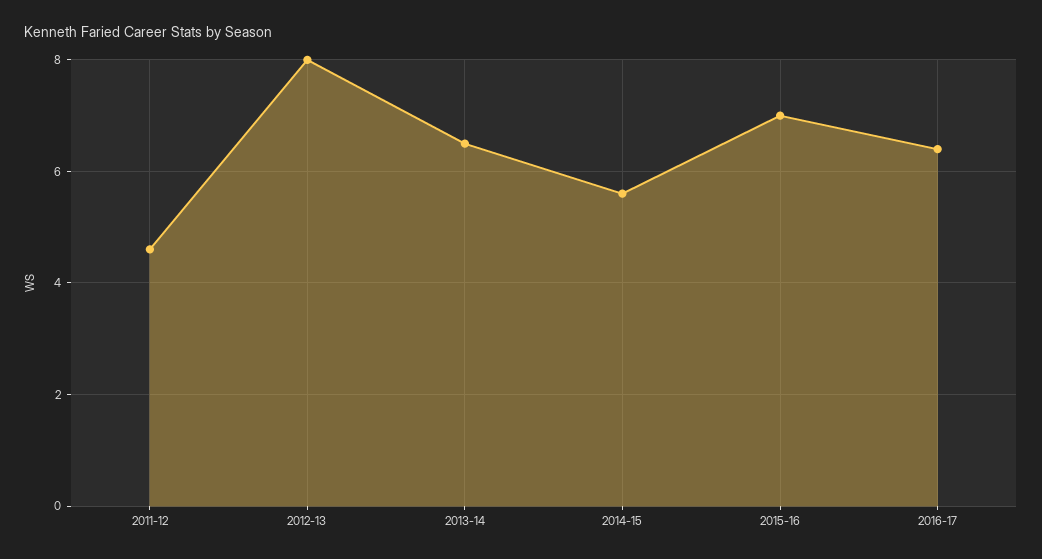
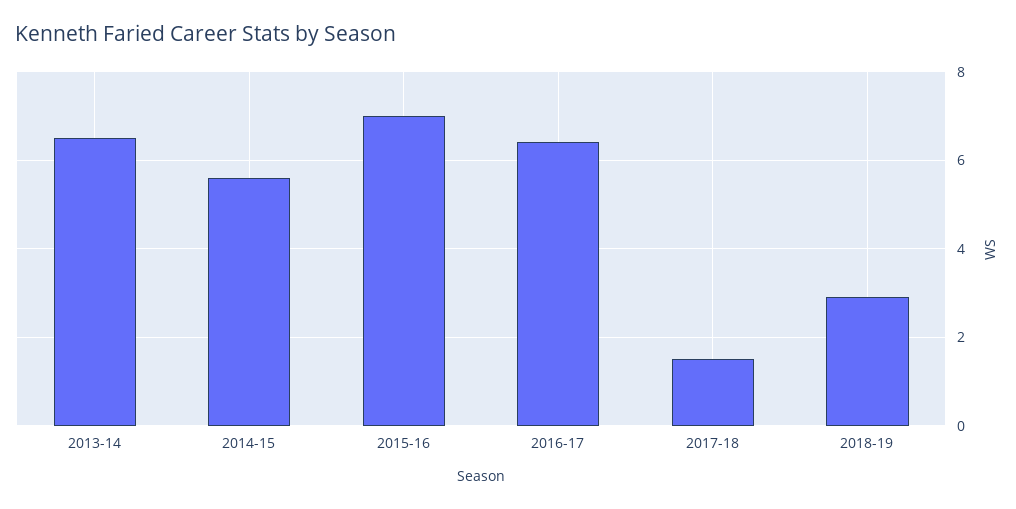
2011-12: 4.5 -> none
2012-13: 8 -> none
2017-18: none -> 1.5
2018-19: none -> 3

